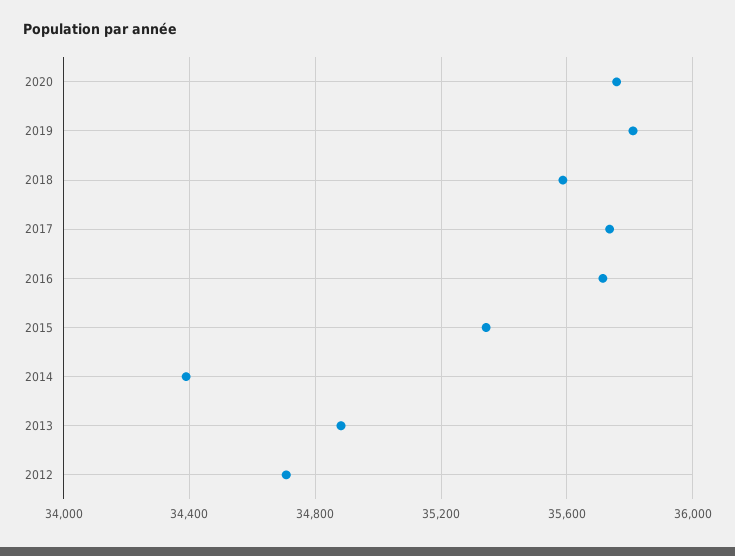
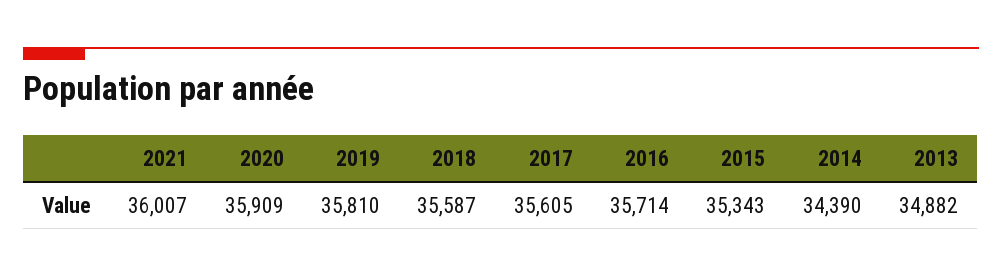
2020: 35750 -> 35909
2017: 35750 -> 35605
2012: 34700 -> none
2021: none -> 36007

